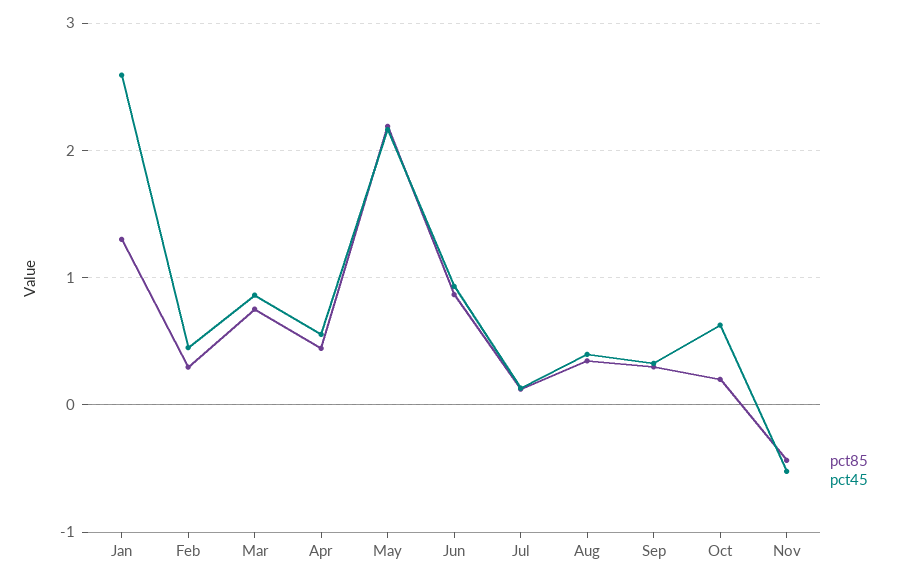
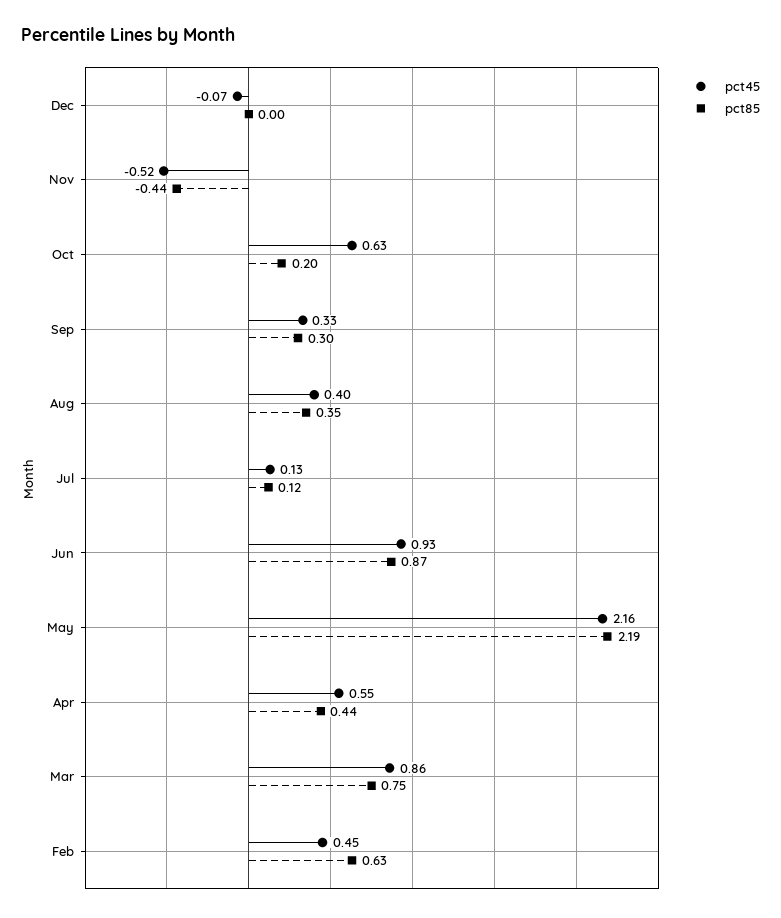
pct85, Jan: 1.3 -> none
pct45, Jan: 2.6 -> none
pct85, Feb: 0.3 -> 0.63
pct45, Dec: none -> -0.07
pct85, Dec: none -> 0

